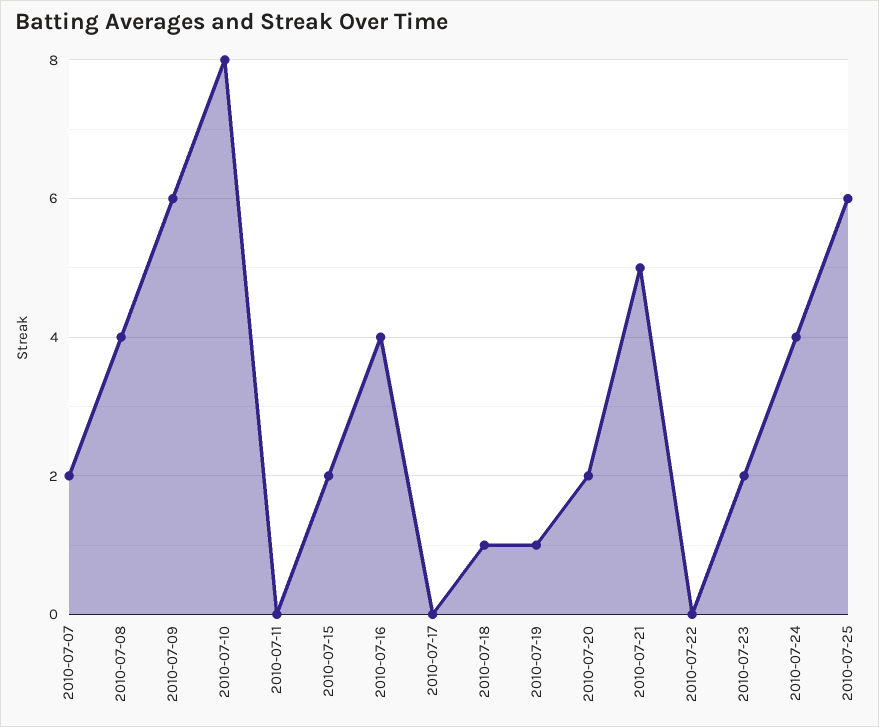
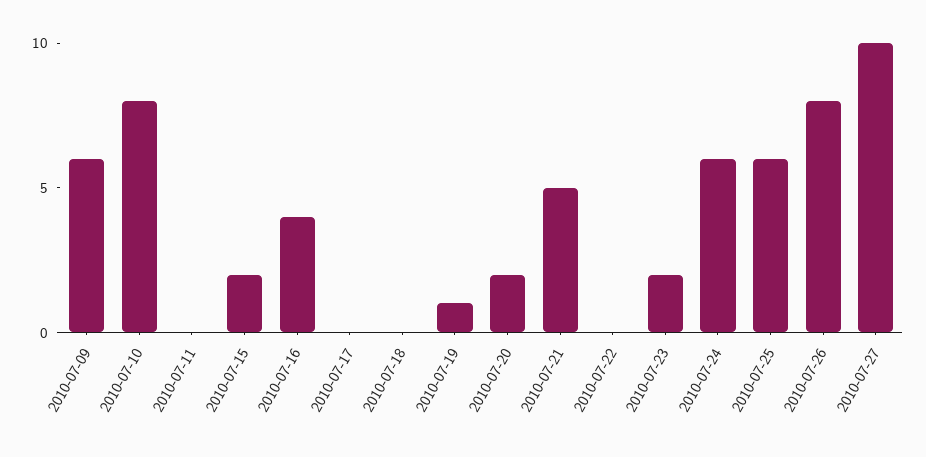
2010-07-07: 2 -> none
2010-07-08: 4 -> none
2010-07-18: 1 -> 0
2010-07-24: 4 -> 6
2010-07-26: none -> 8
2010-07-27: none -> 10

